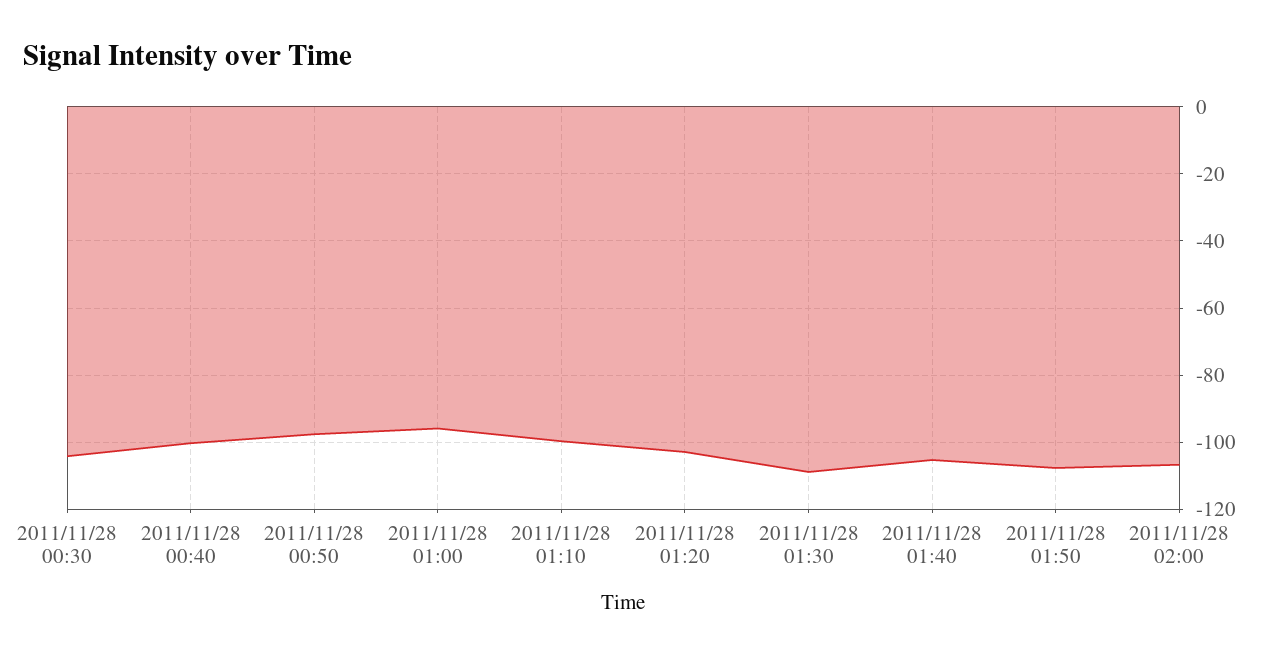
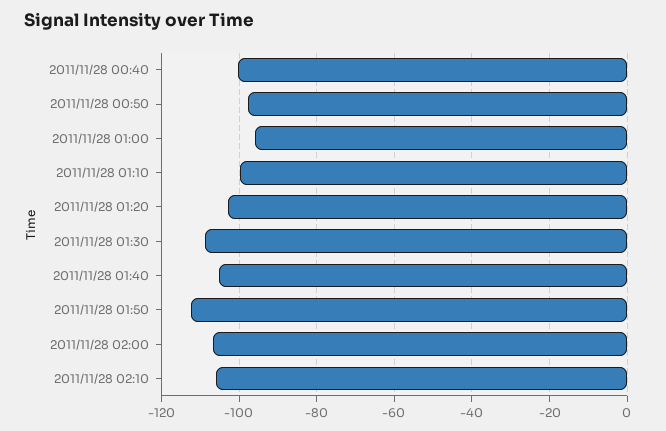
2011/11/28 00:30: -104 -> none
2011/11/28 01:50: -108 -> -112
2011/11/28 02:10: none -> -106

